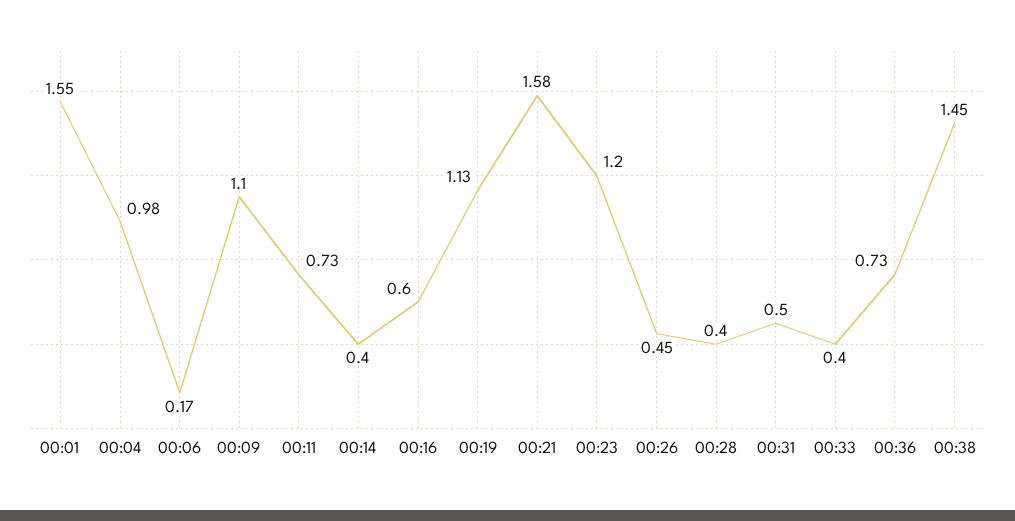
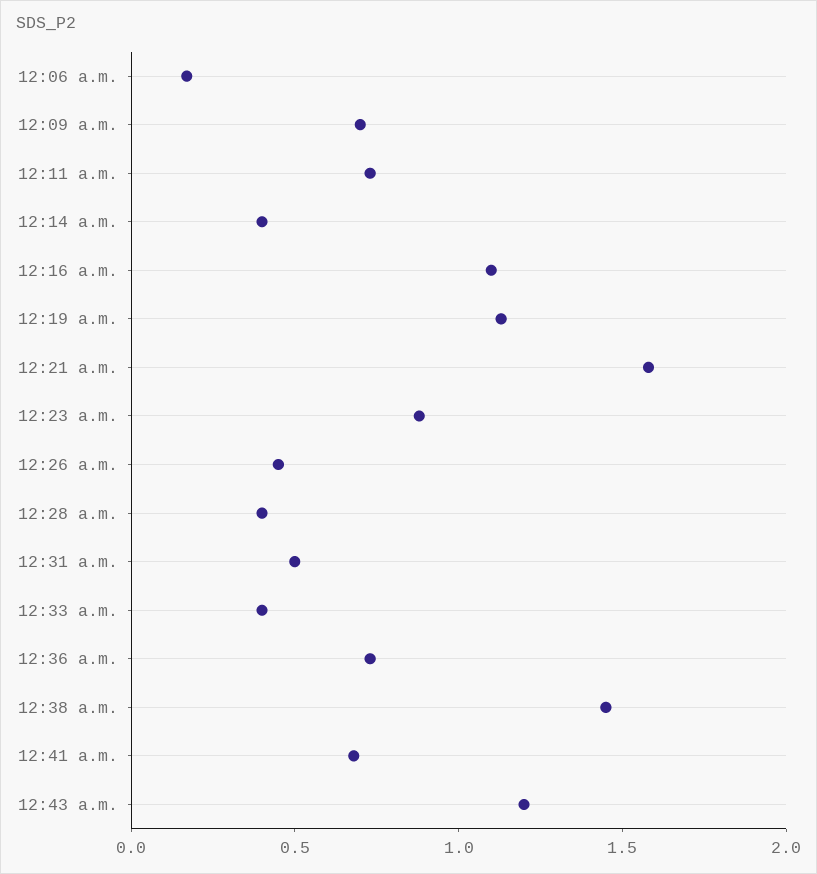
00:01: 1.55 -> none
00:04: 0.98 -> none
00:09: 1.1 -> 0.7
00:16: 0.6 -> 1.1
00:23: 1.2 -> 0.9
12:41 a.m.: none -> 0.7
12:43 a.m.: none -> 1.2

